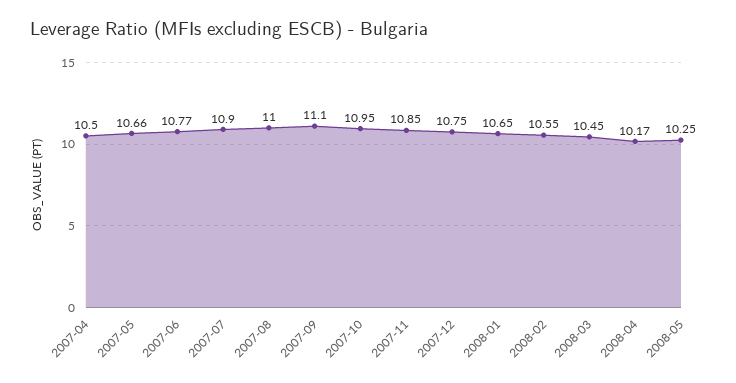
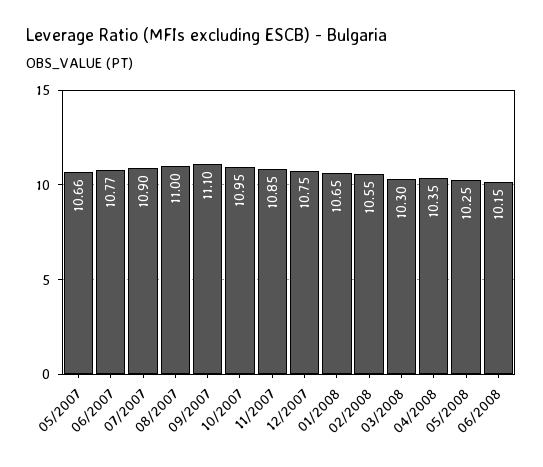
2007-04: 10.5 -> none
2008-03: 10.45 -> 10.3
2008-04: 10.17 -> 10.35
06/2008: none -> 10.15

